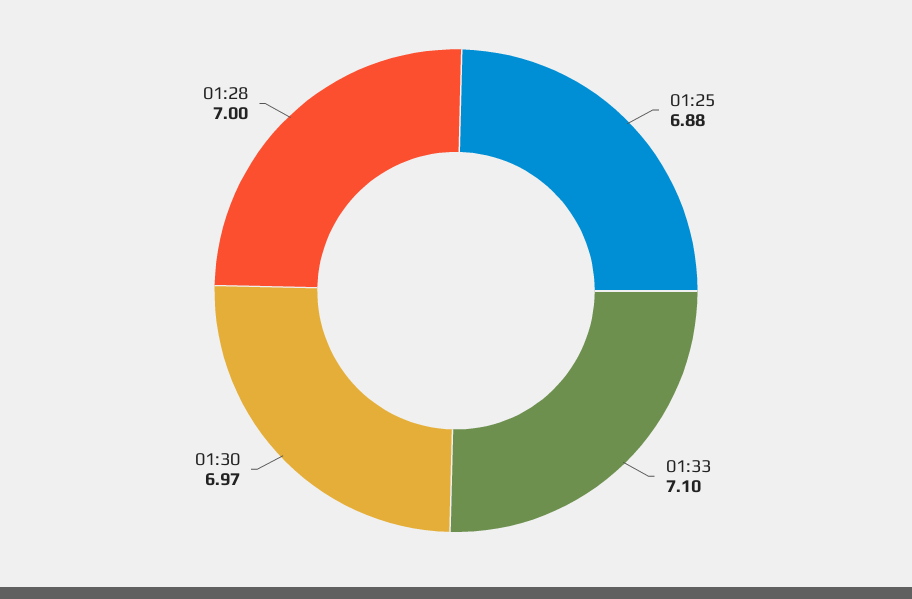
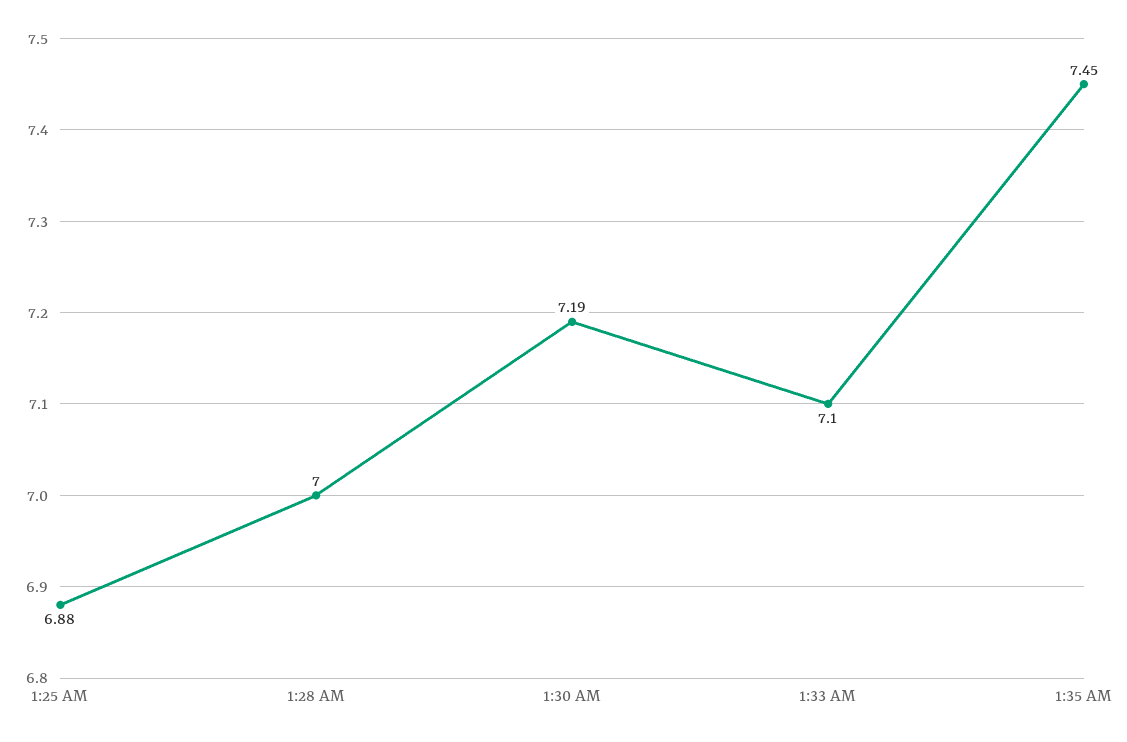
01:30: 6.97 -> 7.19
1:35 AM: none -> 7.45

